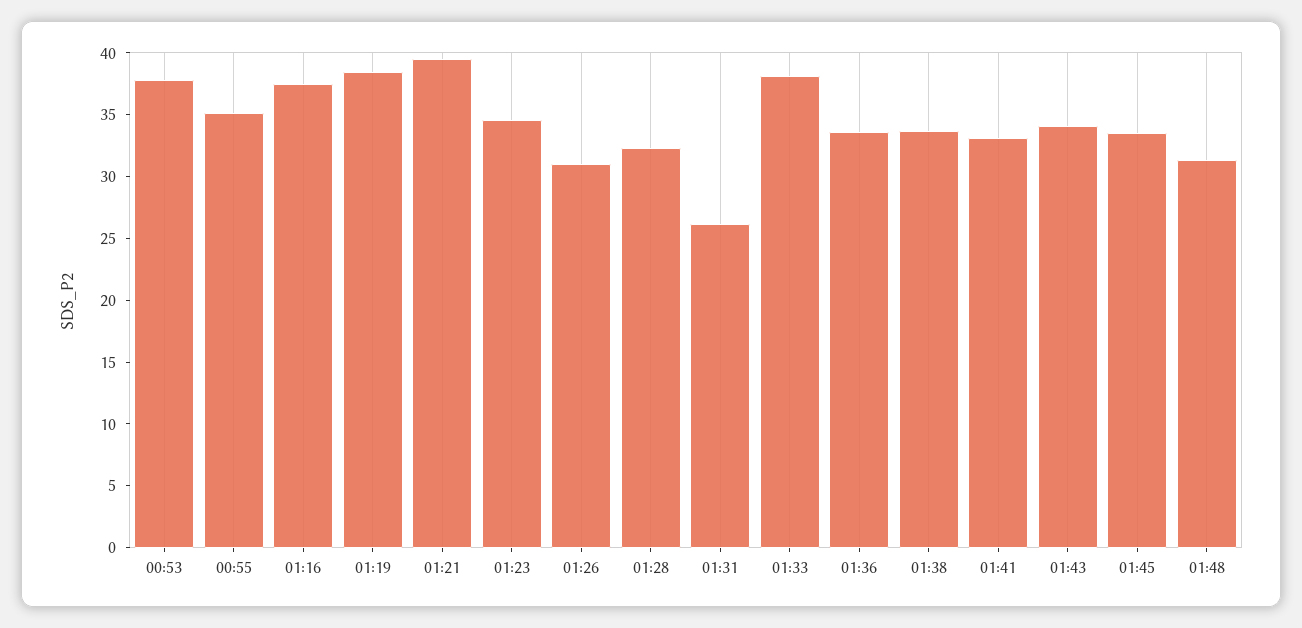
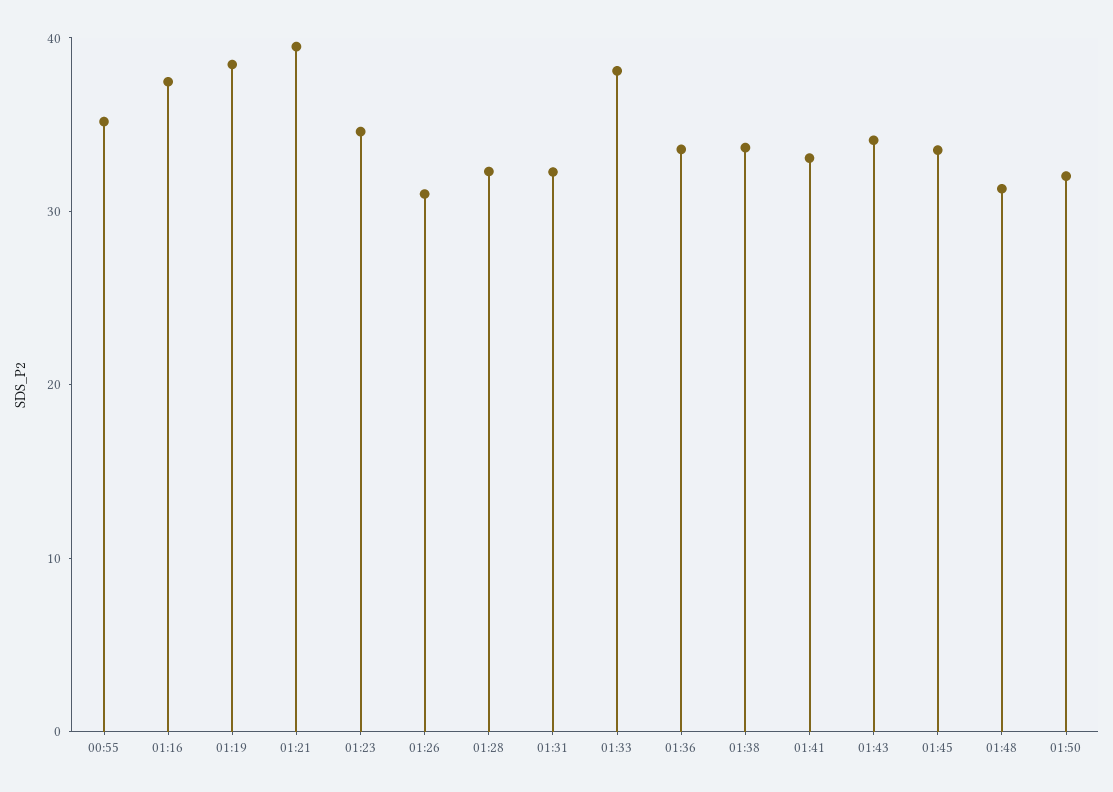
00:53: 38 -> none
01:31: 26 -> 32
01:50: none -> 32

